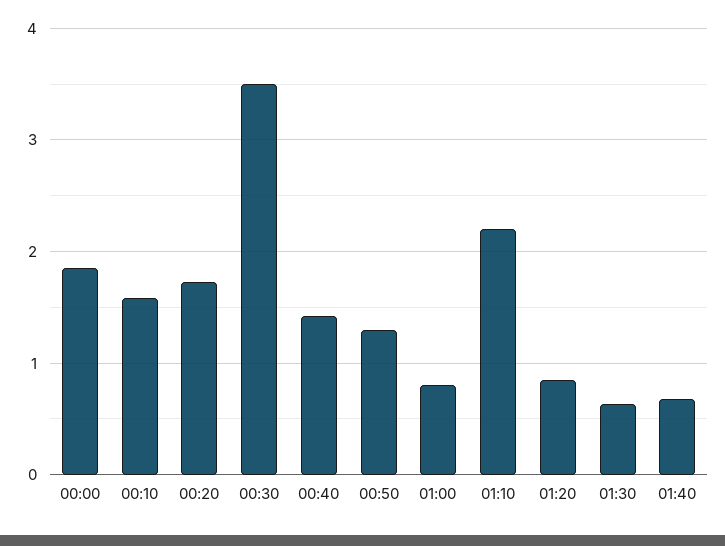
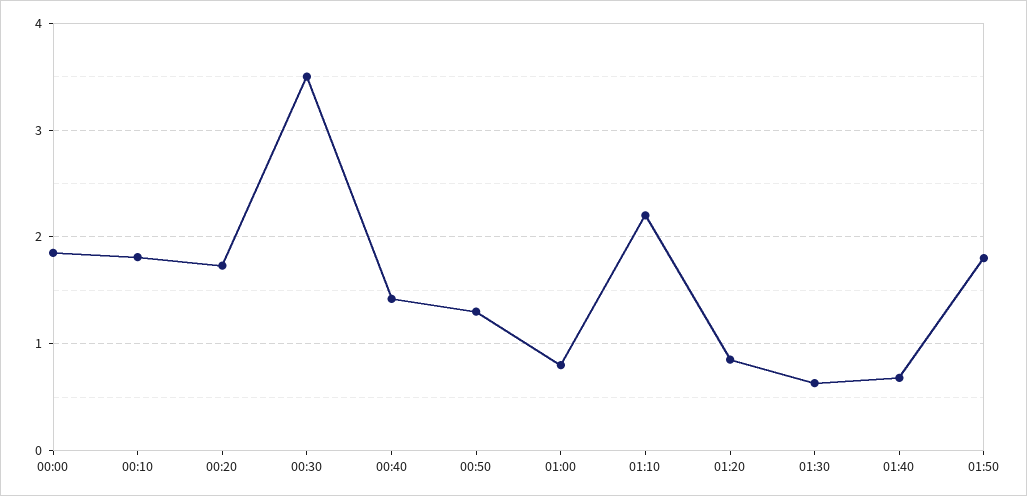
00:10: 1.6 -> 1.8
01:50: none -> 1.8

